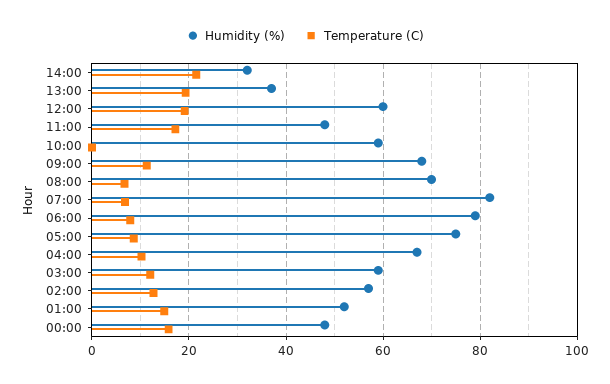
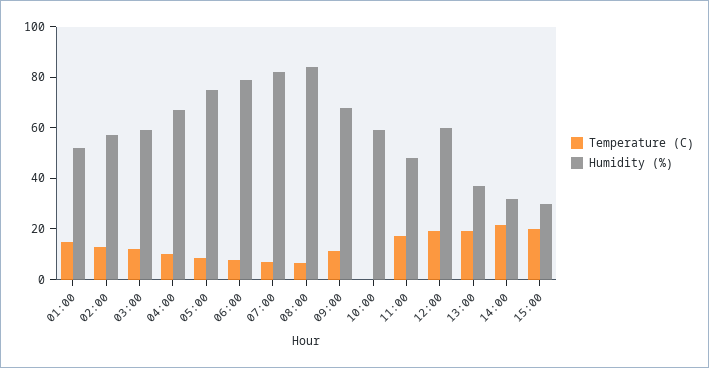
Humidity (%), 08:00: 70 -> 85
Humidity (%), 00:00: 48 -> none
Temperature (C), 00:00: 16 -> none
Temperature (C), 15:00: none -> 20
Humidity (%), 15:00: none -> 30

